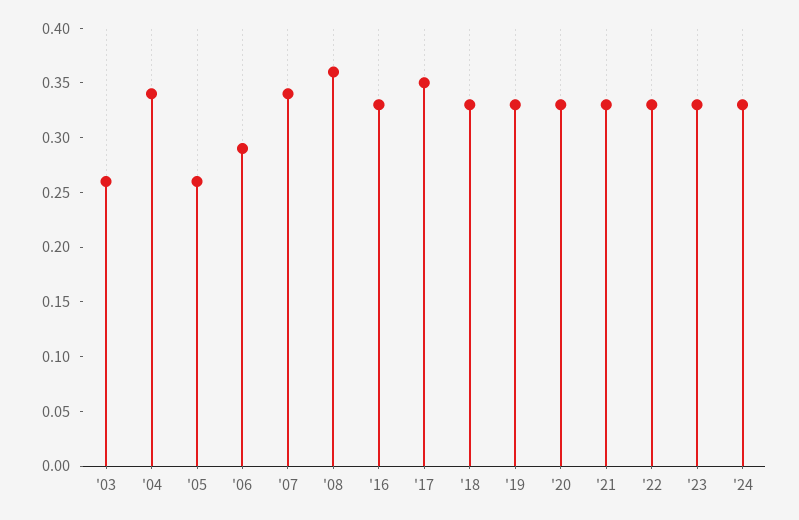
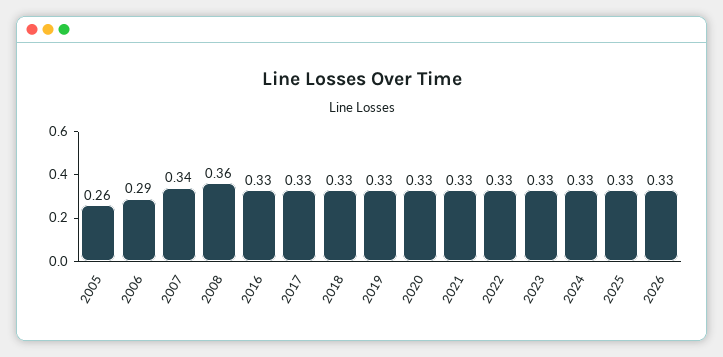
'03: 0.26 -> none
'04: 0.34 -> none
'17: 0.35 -> 0.33
2025: none -> 0.33
2026: none -> 0.33

